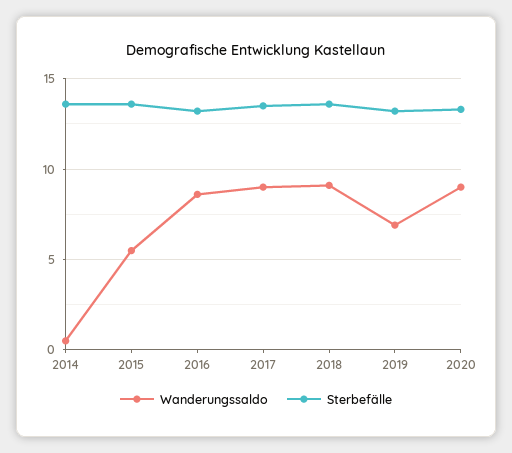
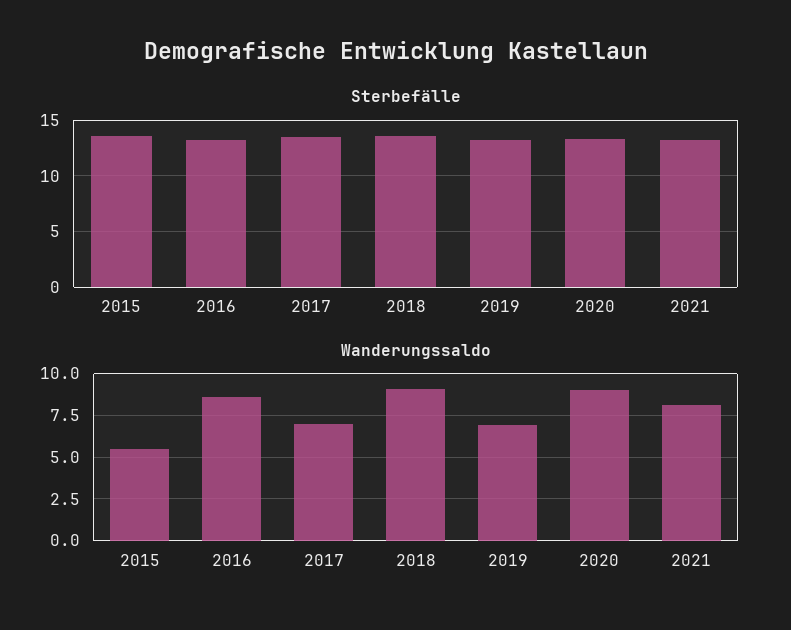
Wanderungssaldo, 2014: 0.5 -> none
Sterbefälle, 2014: 13.5 -> none
Wanderungssaldo, 2017: 9 -> 7
Sterbefälle, 2021: none -> 13
Wanderungssaldo, 2021: none -> 8

